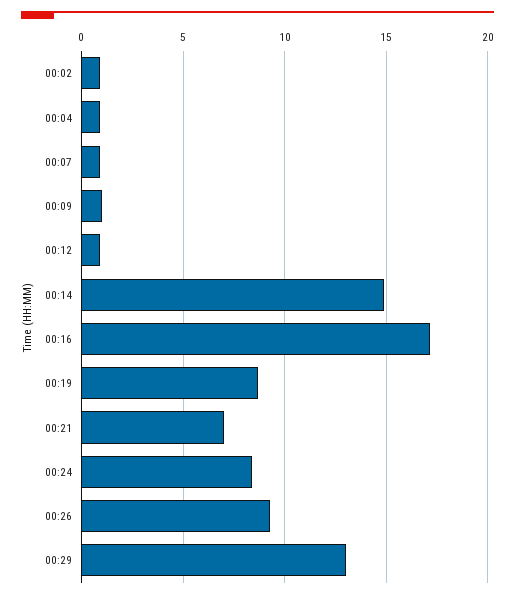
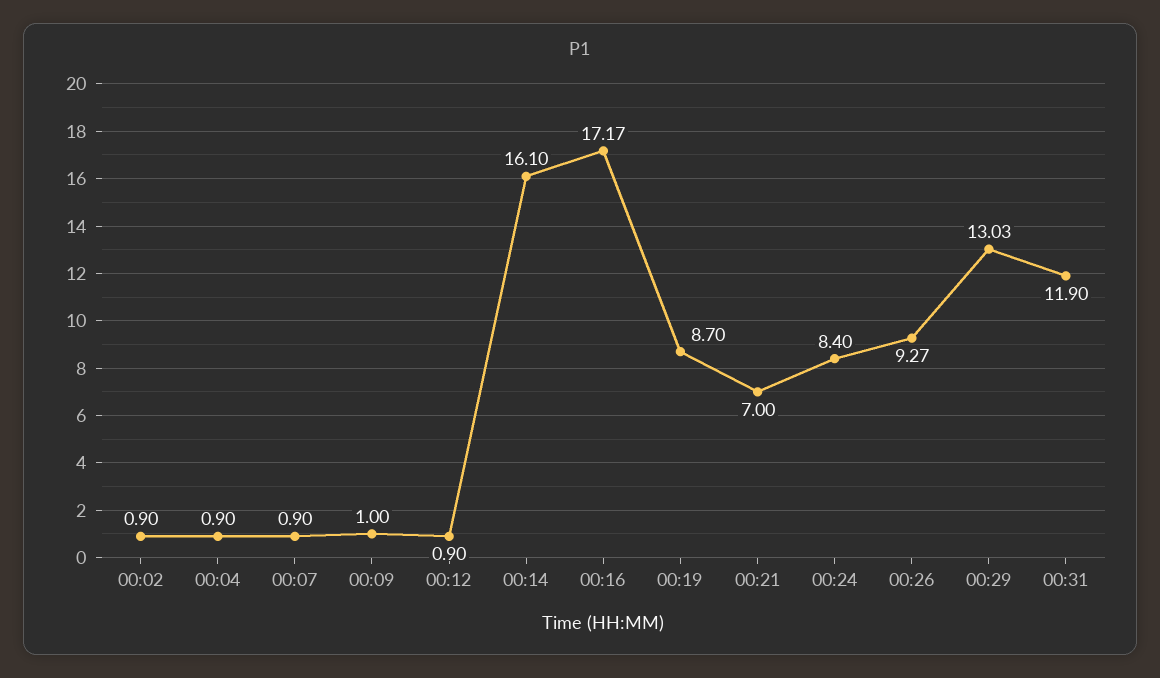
00:14: 15 -> 16.1
00:31: none -> 11.9

